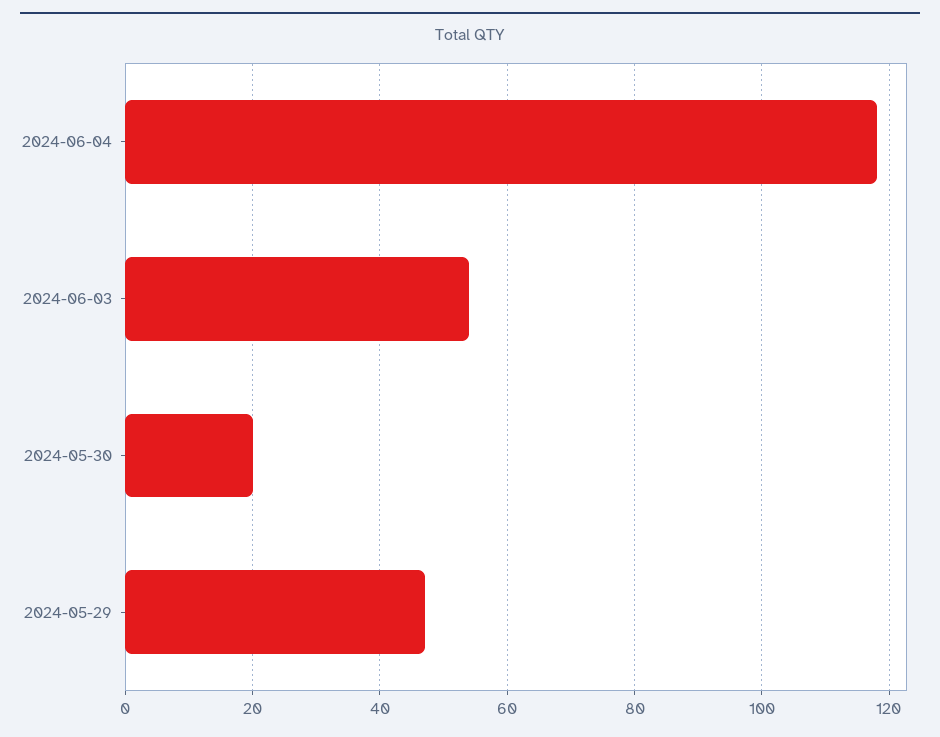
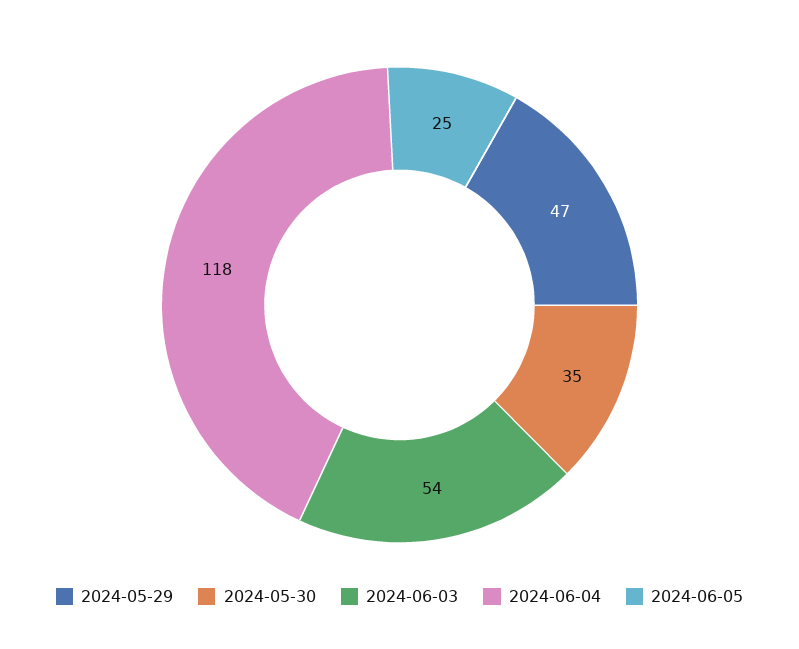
2024-05-30: 20 -> 35
2024-06-05: none -> 25

